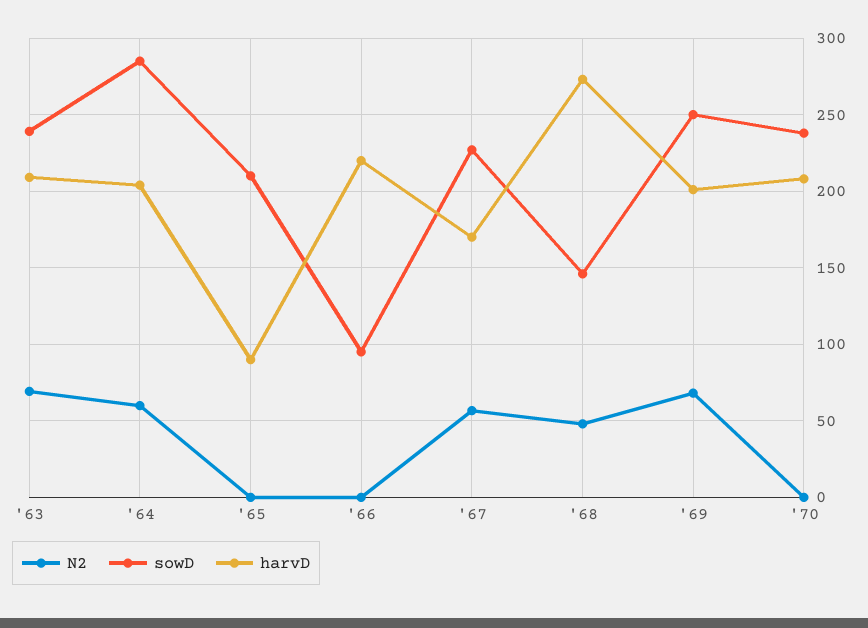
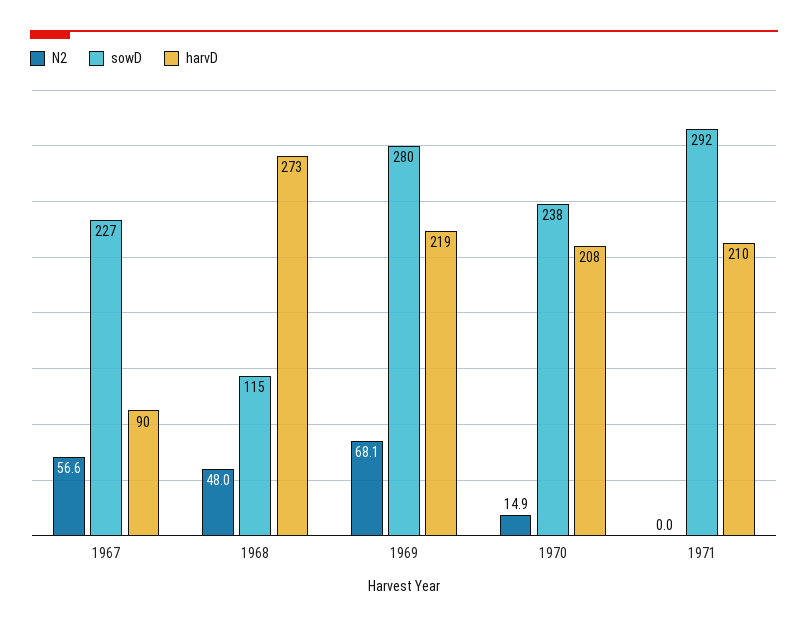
N2, '63: 70 -> none
sowD, '63: 240 -> none
harvD, '63: 210 -> none
N2, '64: 60 -> none
sowD, '64: 285 -> none
harvD, '64: 205 -> none
N2, '65: 0 -> none
sowD, '65: 210 -> none
harvD, '65: 90 -> none
N2, '66: 0 -> none
sowD, '66: 95 -> none
harvD, '66: 220 -> none
harvD, '67: 170 -> 90
sowD, '68: 145 -> 115
sowD, '69: 250 -> 280
harvD, '69: 200 -> 219
N2, '70: 0 -> 14.9
N2, 1971: none -> 0
sowD, 1971: none -> 292
harvD, 1971: none -> 210

